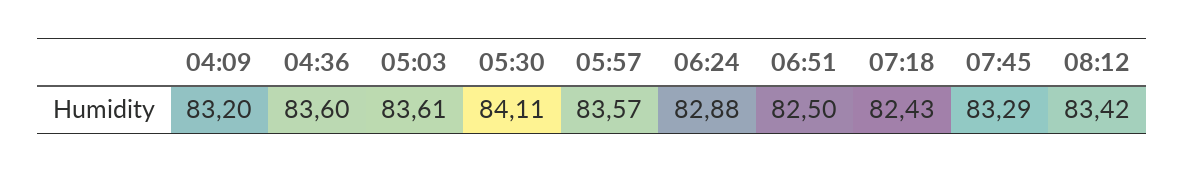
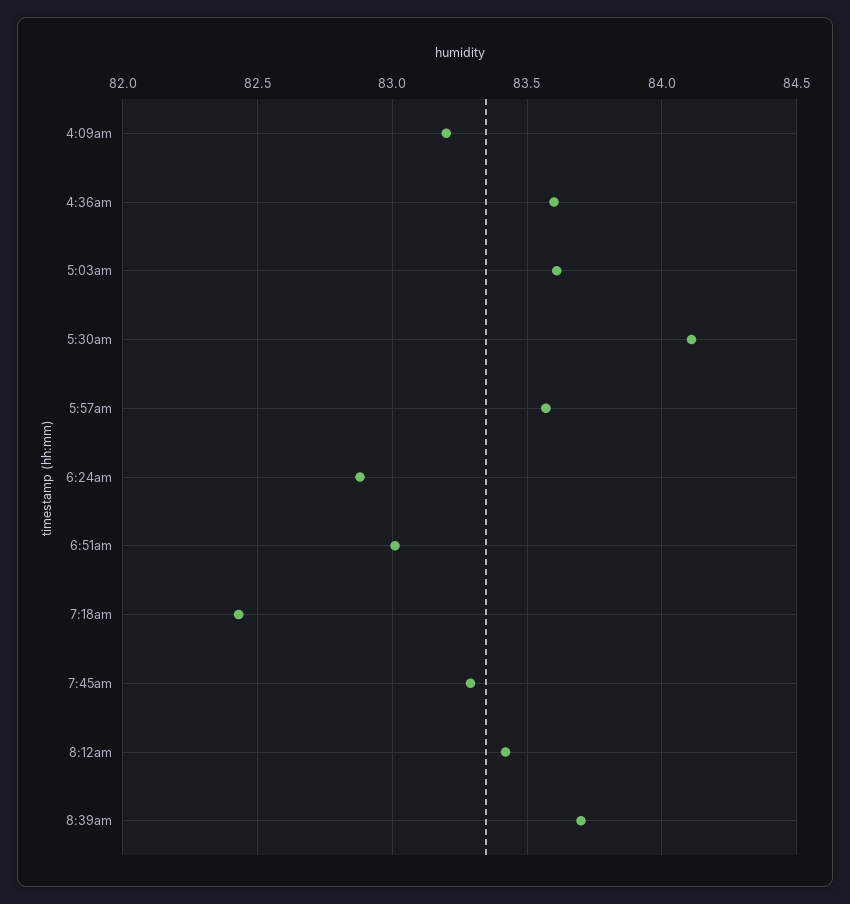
06:51: 82.5 -> 83
8:39am: none -> 83.7

